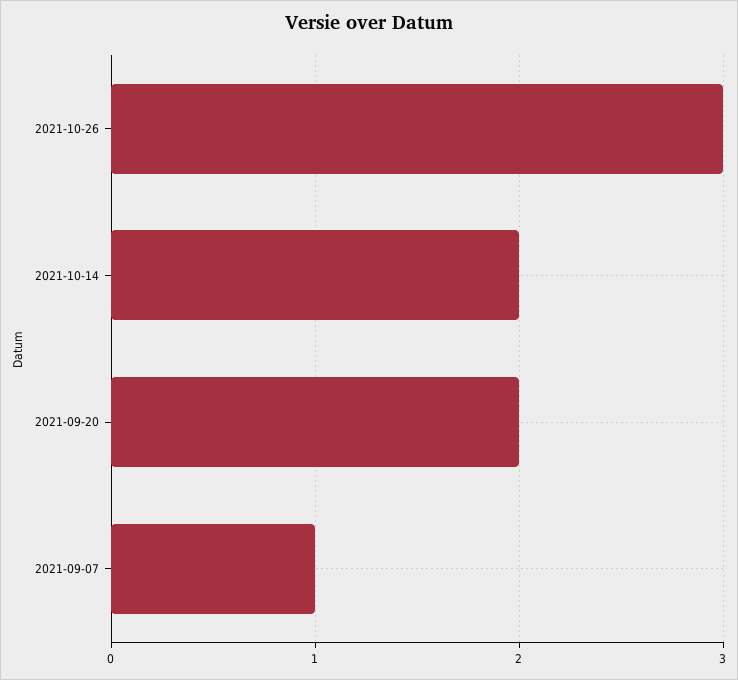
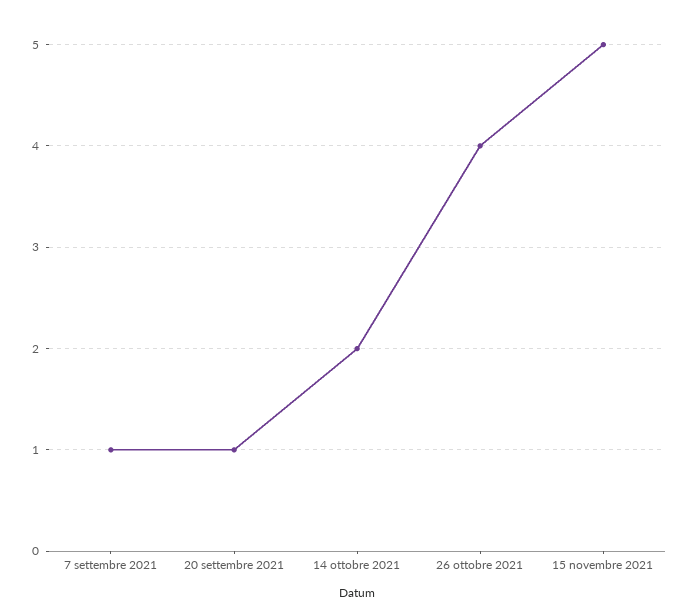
2021-10-26: 3 -> 4
2021-09-20: 2 -> 1
15 novembre 2021: none -> 5

